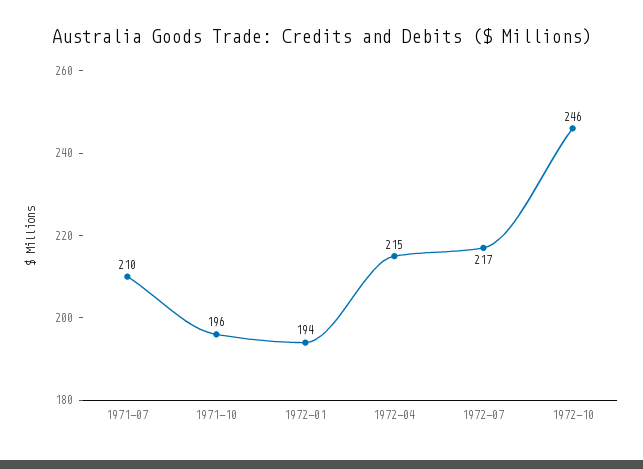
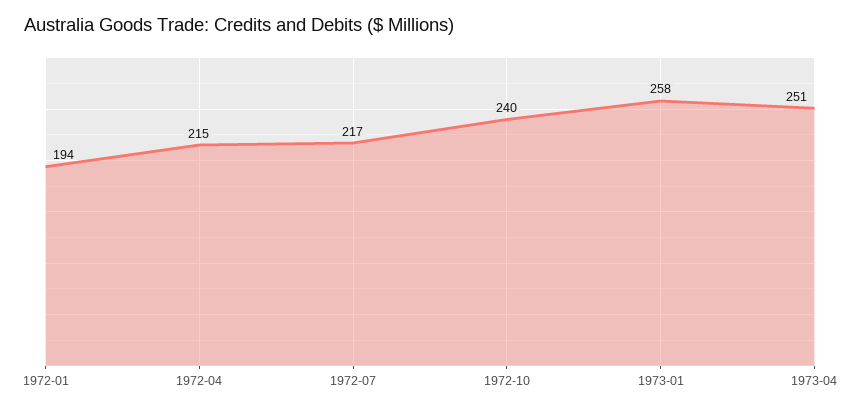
1971-07: 210 -> none
1971-10: 196 -> none
1972-10: 246 -> 240
1973-01: none -> 258
1973-04: none -> 251

